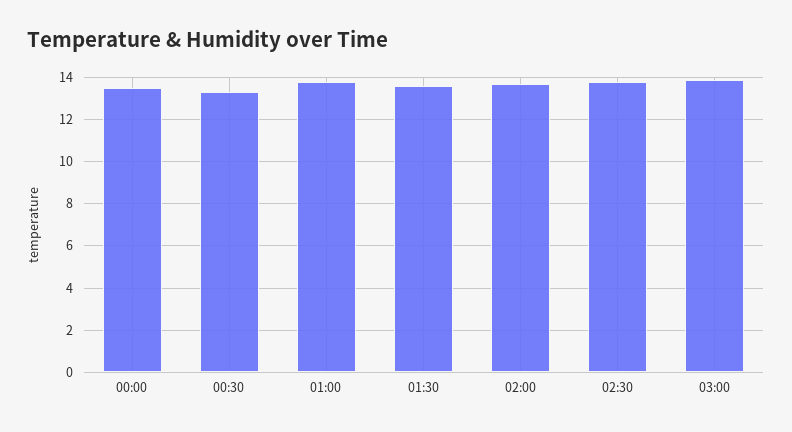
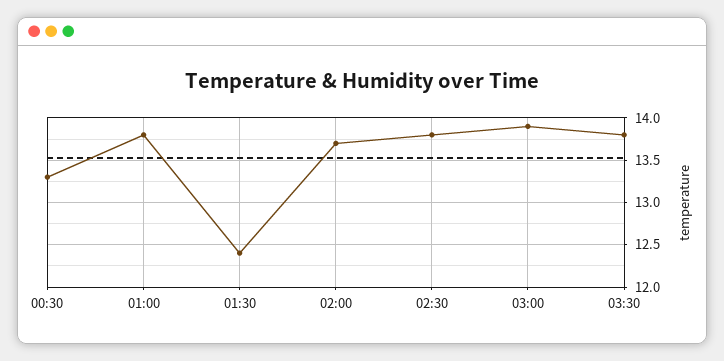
00:00: 13.5 -> none
01:30: 13.5 -> 12.4
03:30: none -> 13.8

